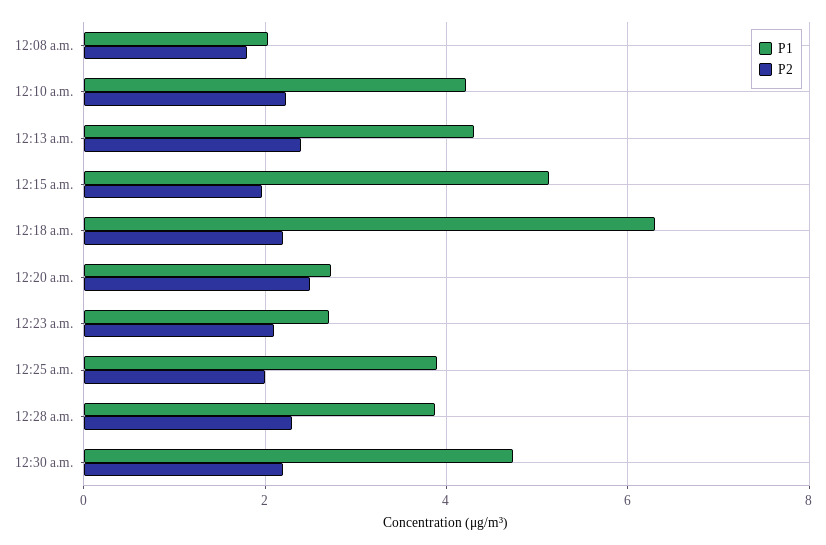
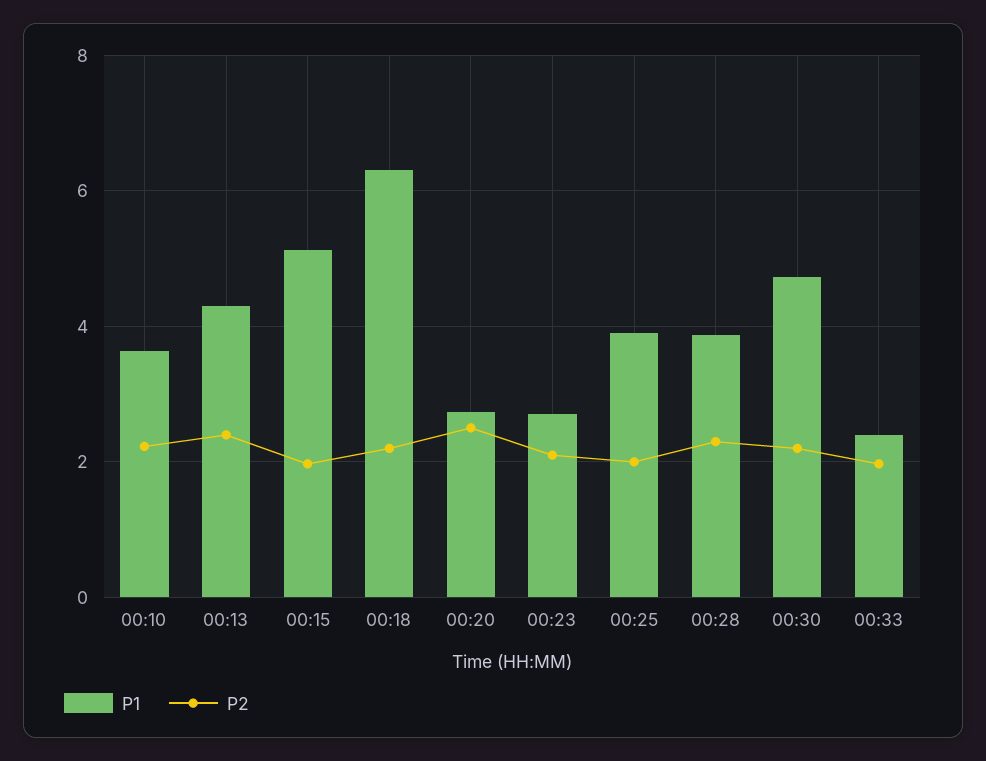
P1, 12:08 a.m.: 2 -> none
P2, 12:08 a.m.: 1.8 -> none
P1, 12:10 a.m.: 4.2 -> 3.6
P1, 00:33: none -> 2.4
P2, 00:33: none -> 2

